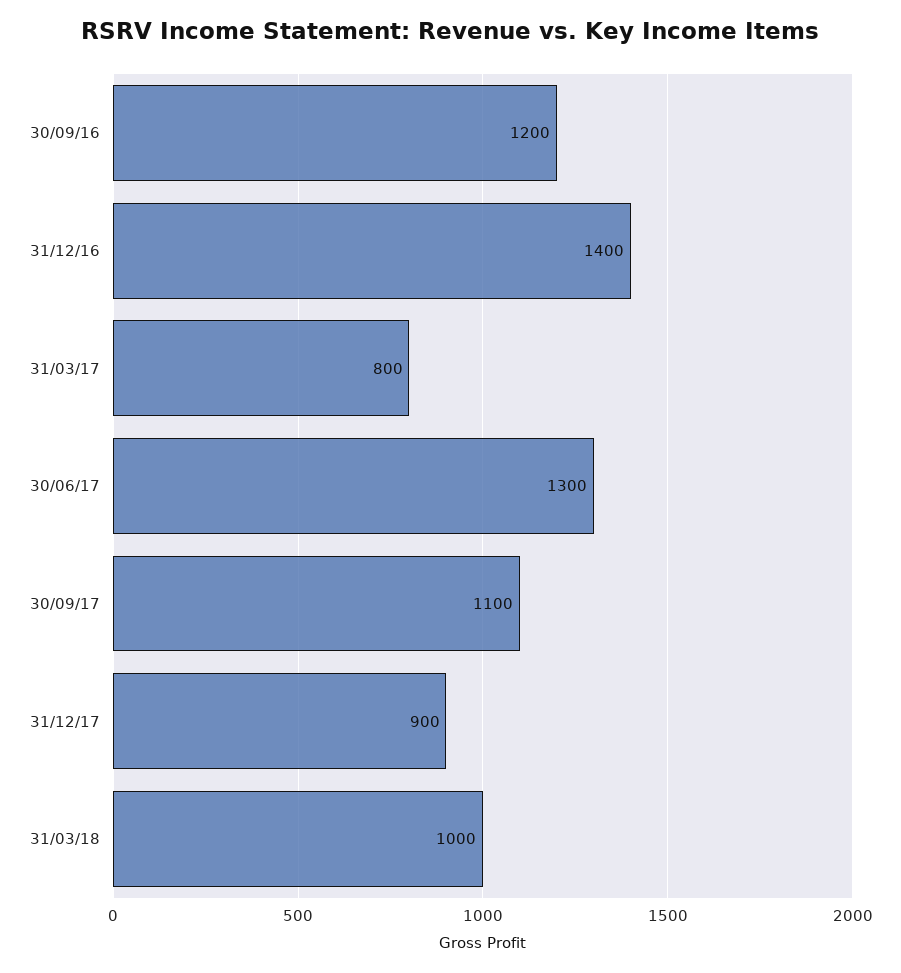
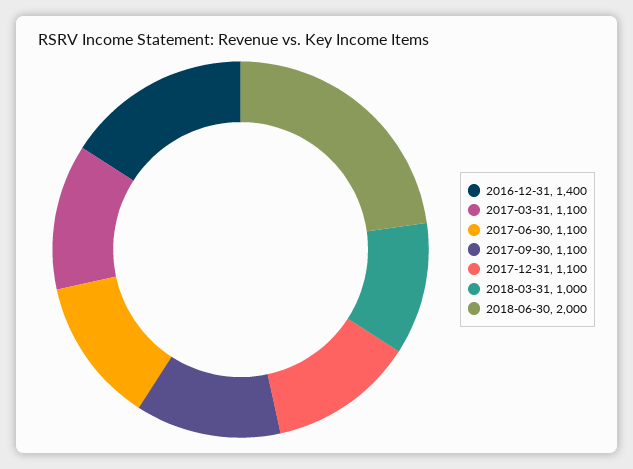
30/09/16: 1200 -> none
31/03/17: 800 -> 1100
30/06/17: 1300 -> 1100
31/12/17: 900 -> 1100
2018-06-30: none -> 2000

